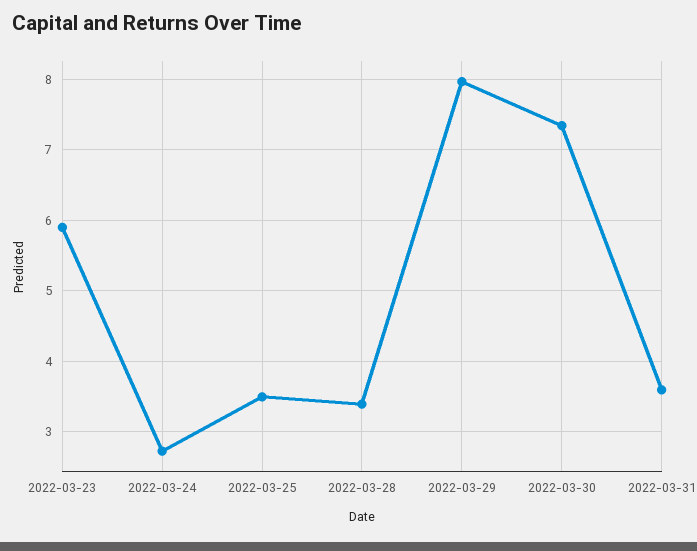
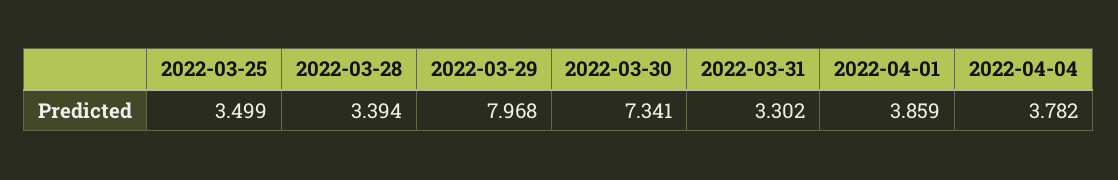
2022-03-23: 5.9 -> none
2022-03-24: 2.7 -> none
2022-03-31: 3.6 -> 3.302
2022-04-01: none -> 3.859
2022-04-04: none -> 3.782

